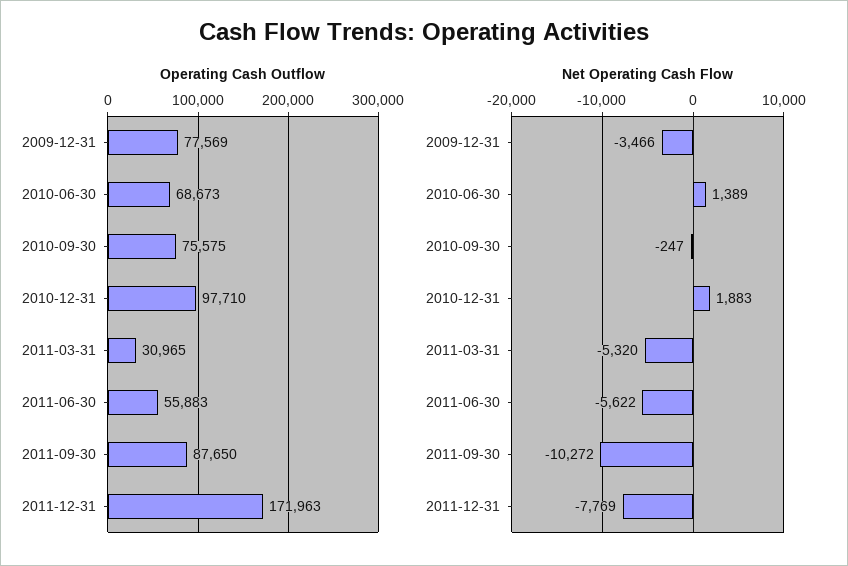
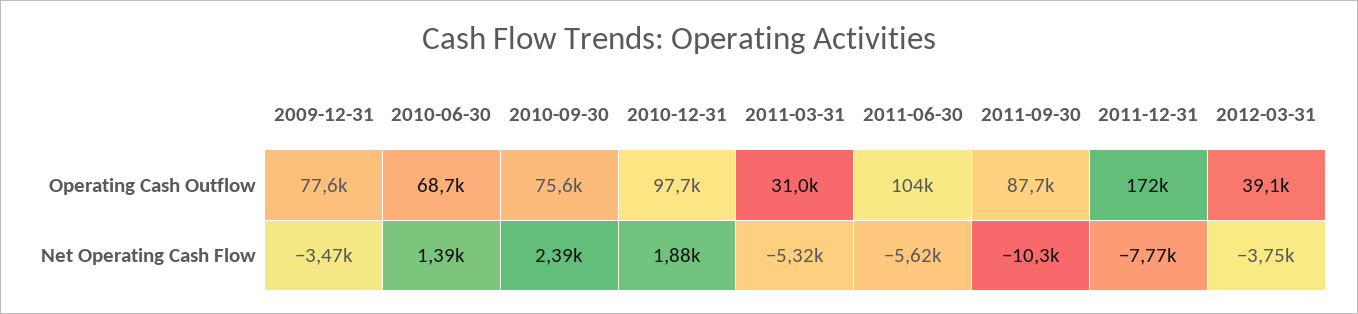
Operating Cash Outflow, 2011-06-30: 55883 -> 104000
Net Operating Cash Flow, 2010-09-30: -247 -> 2390
Operating Cash Outflow, 2012-03-31: none -> 39100
Net Operating Cash Flow, 2012-03-31: none -> -3750

